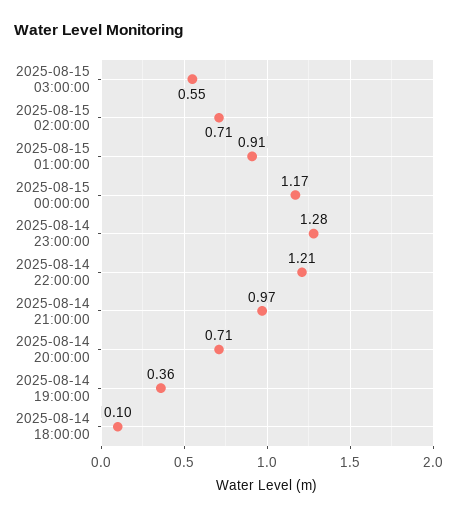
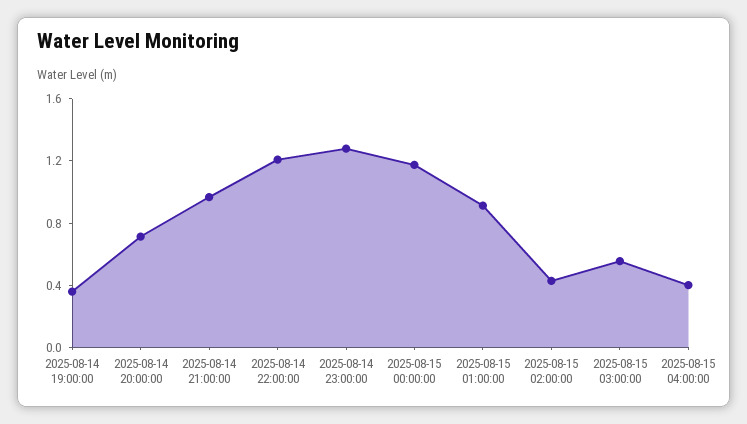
2025-08-15 02:00:00: 0.71 -> 0.4
2025-08-14 18:00:00: 0.1 -> none
2025-08-15 04:00:00: none -> 0.4

